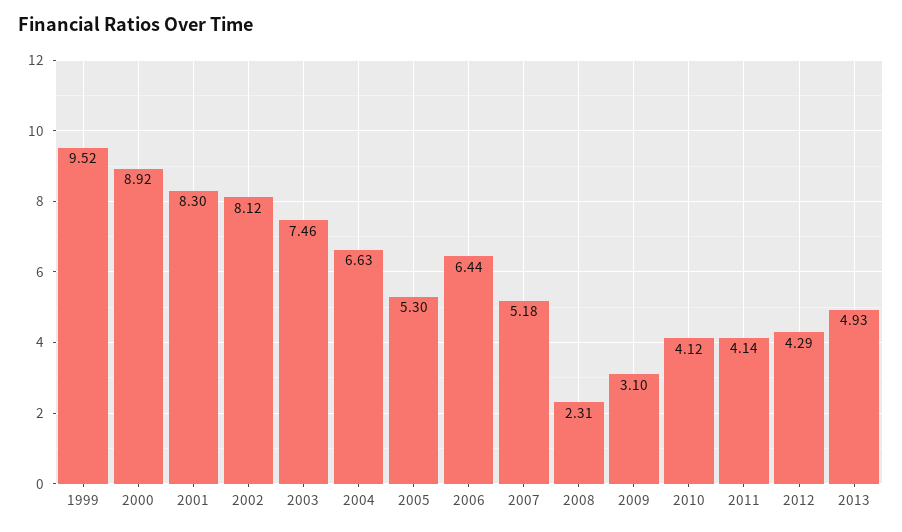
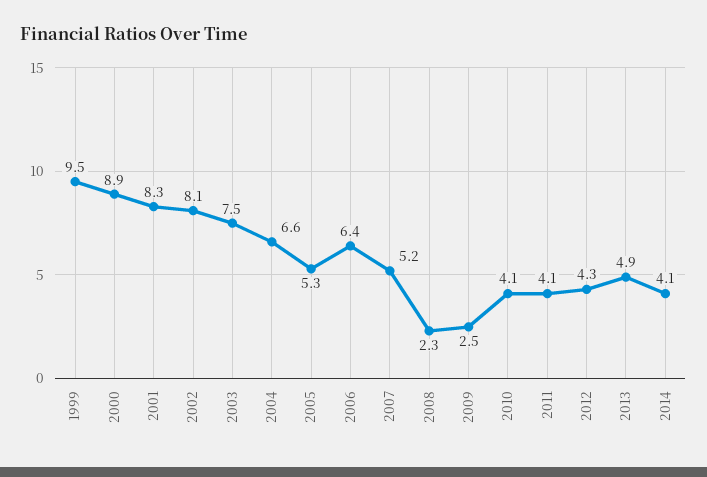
2009: 3.1 -> 2.5
2014: none -> 4.1

